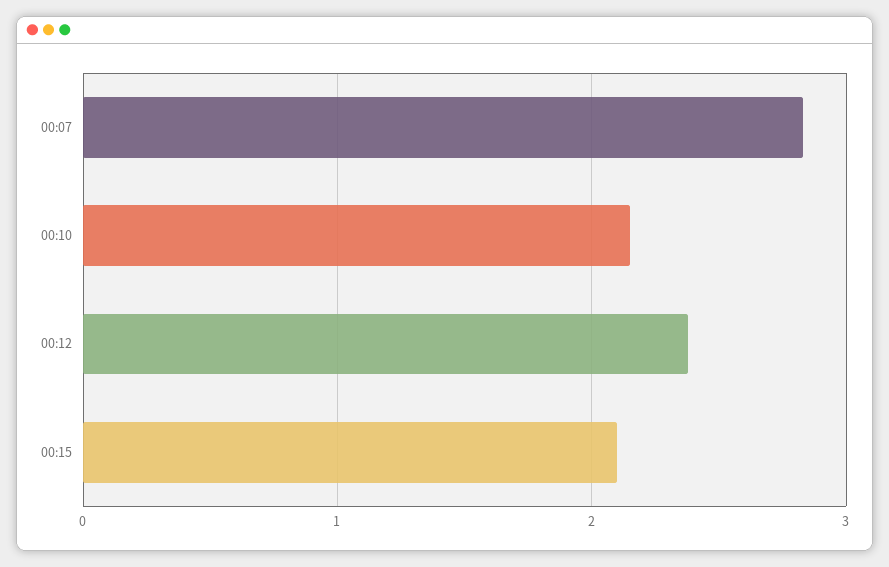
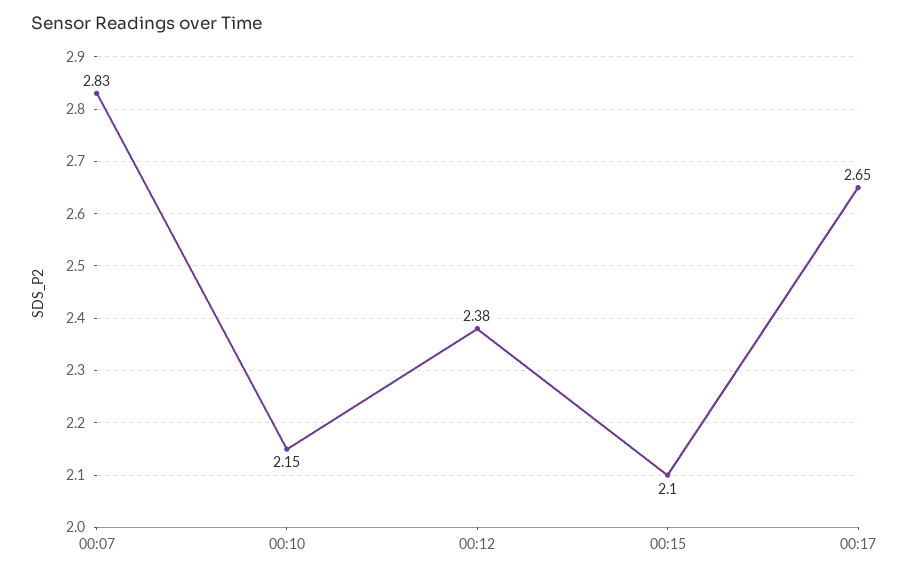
00:17: none -> 2.65

